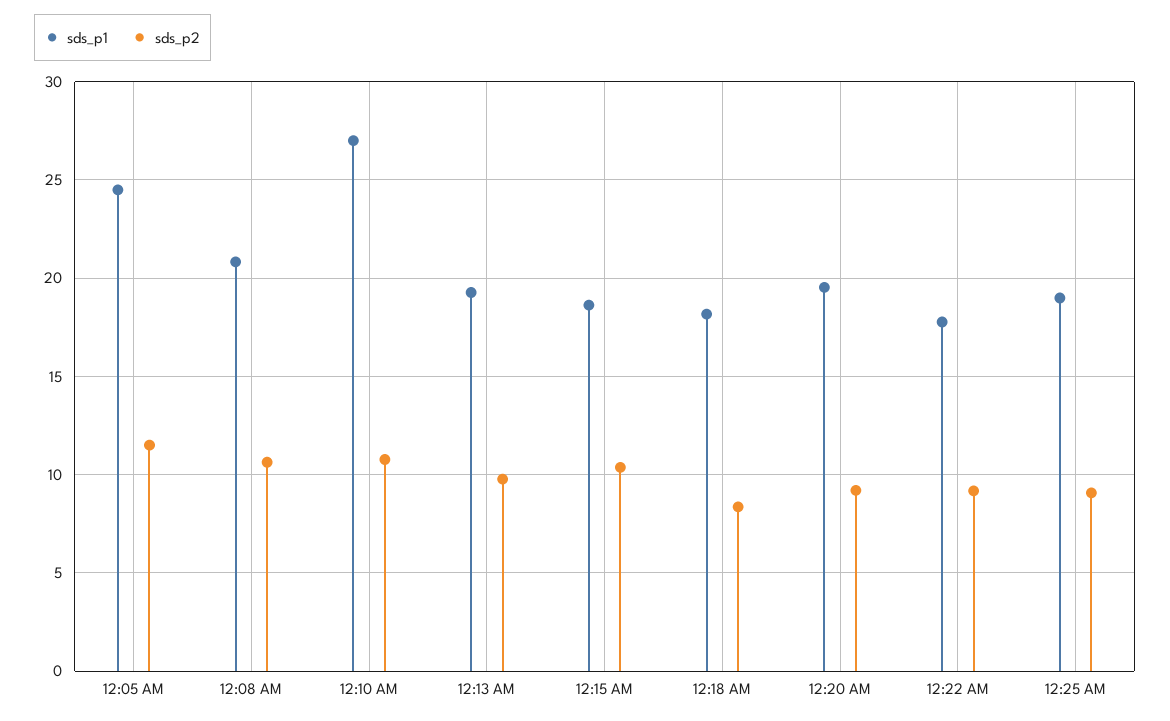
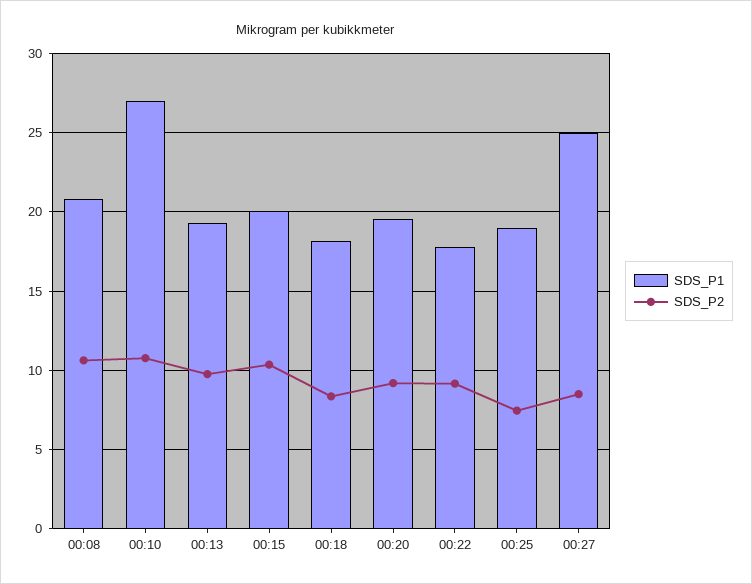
sds_p1, 12:05 AM: 24.5 -> none
sds_p2, 12:05 AM: 11.5 -> none
sds_p1, 12:15 AM: 18.5 -> 20
sds_p2, 12:25 AM: 9 -> 7.5
sds_p1, 00:27: none -> 25
sds_p2, 00:27: none -> 8.5

